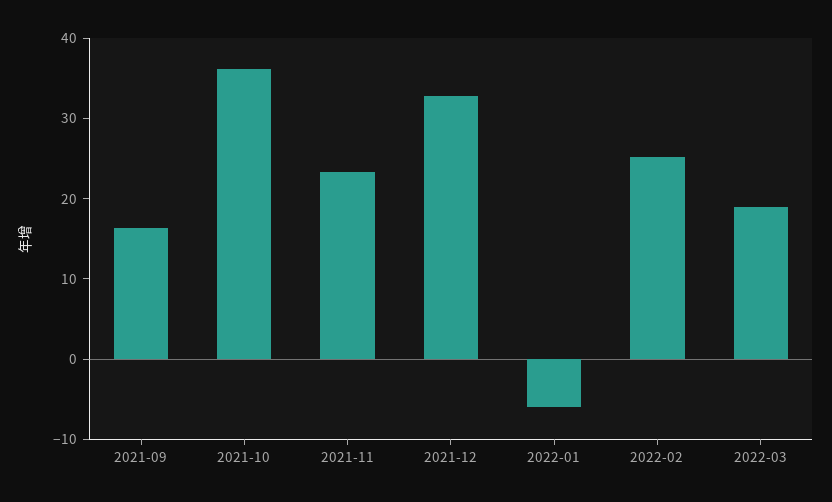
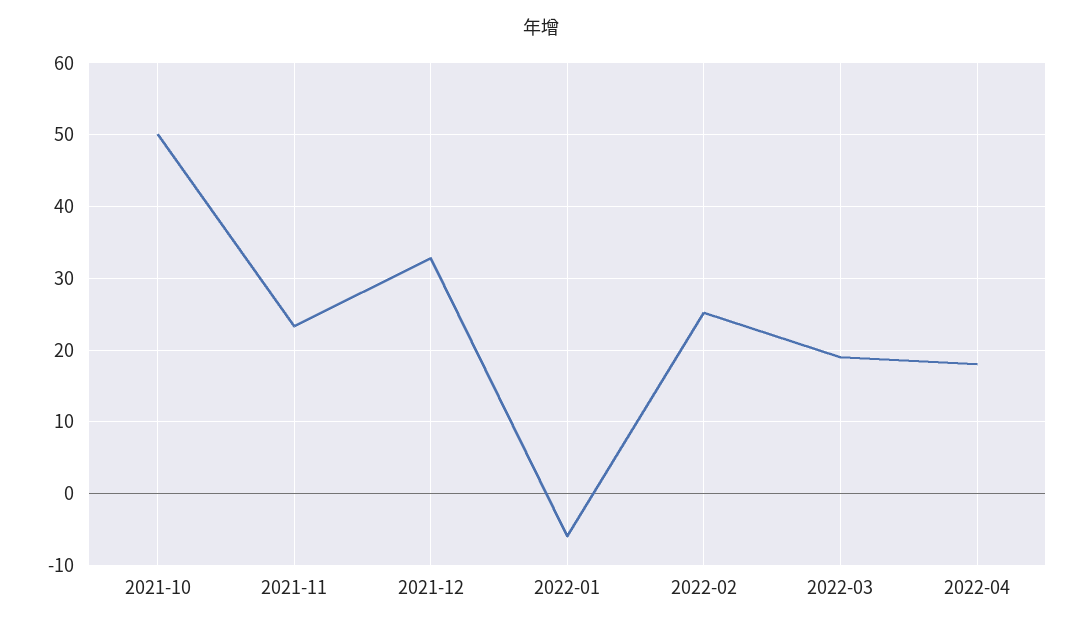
2021-09: 16 -> none
2021-10: 36 -> 50
2022-04: none -> 18

